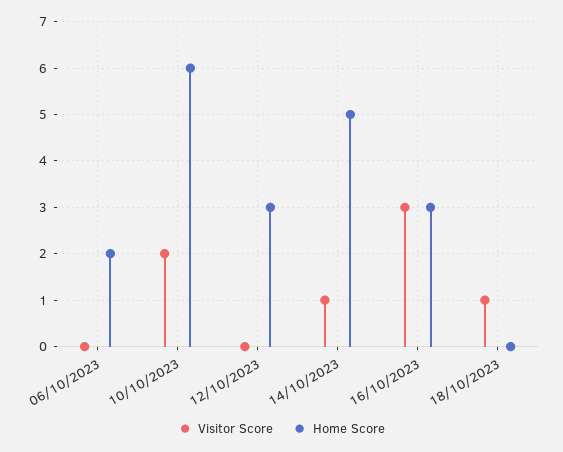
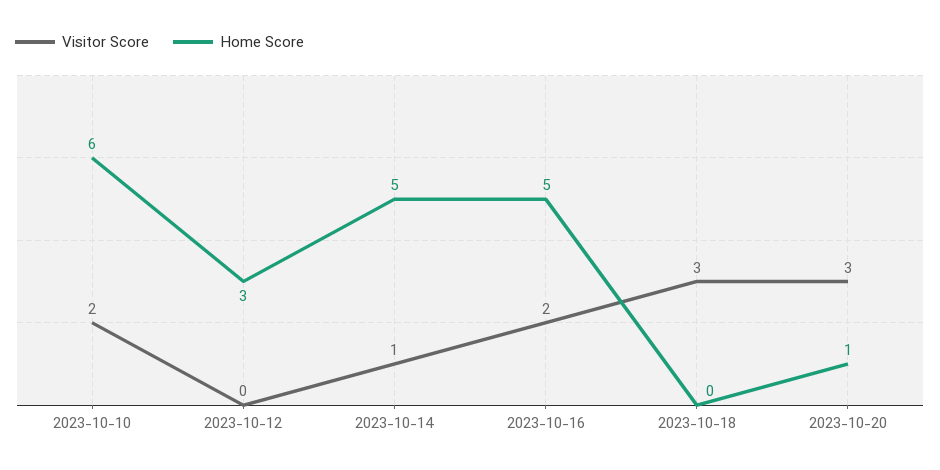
Visitor Score, 06/10/2023: 0 -> none
Home Score, 06/10/2023: 2 -> none
Visitor Score, 16/10/2023: 3 -> 2
Home Score, 16/10/2023: 3 -> 5
Visitor Score, 18/10/2023: 1 -> 3
Visitor Score, 2023-10-20: none -> 3
Home Score, 2023-10-20: none -> 1

